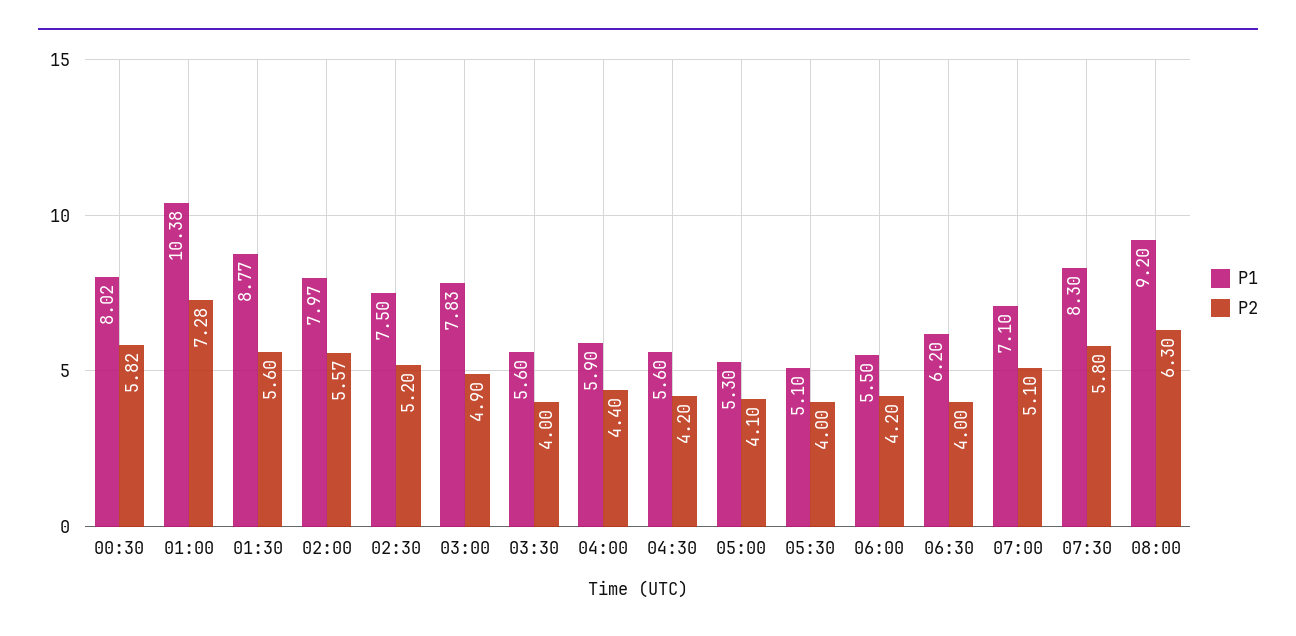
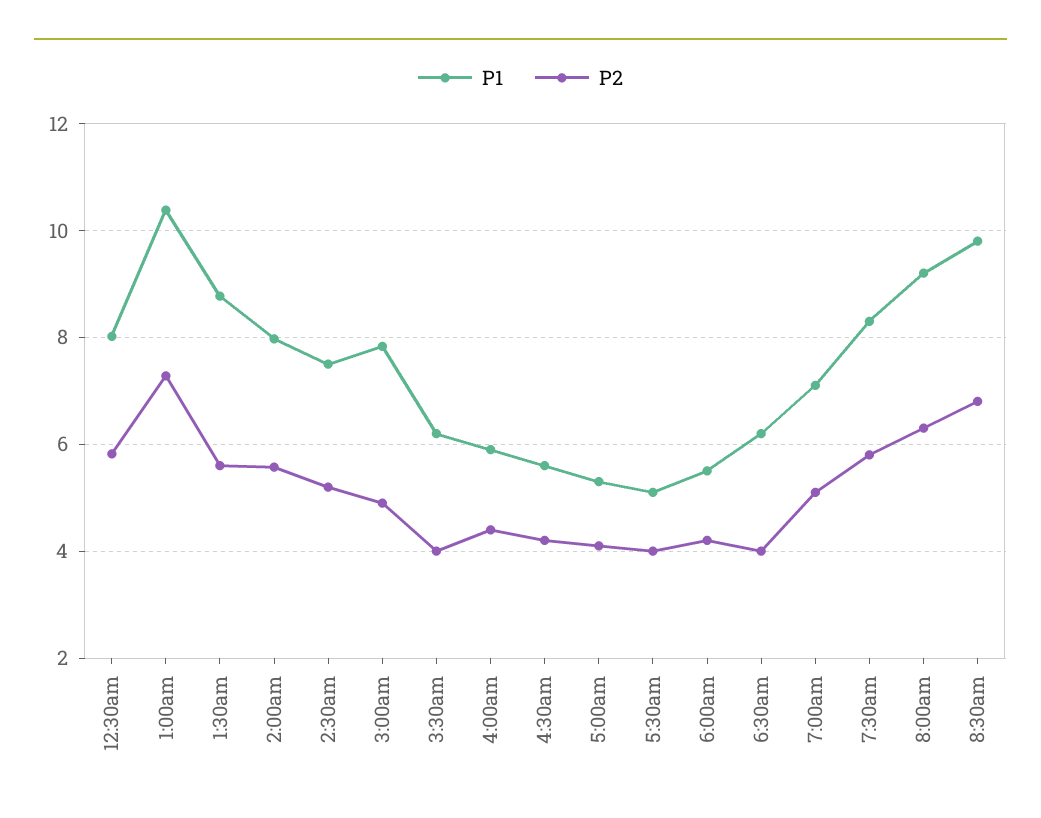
P1, 03:30: 5.6 -> 6.2
P1, 8:30am: none -> 9.8
P2, 8:30am: none -> 6.8

